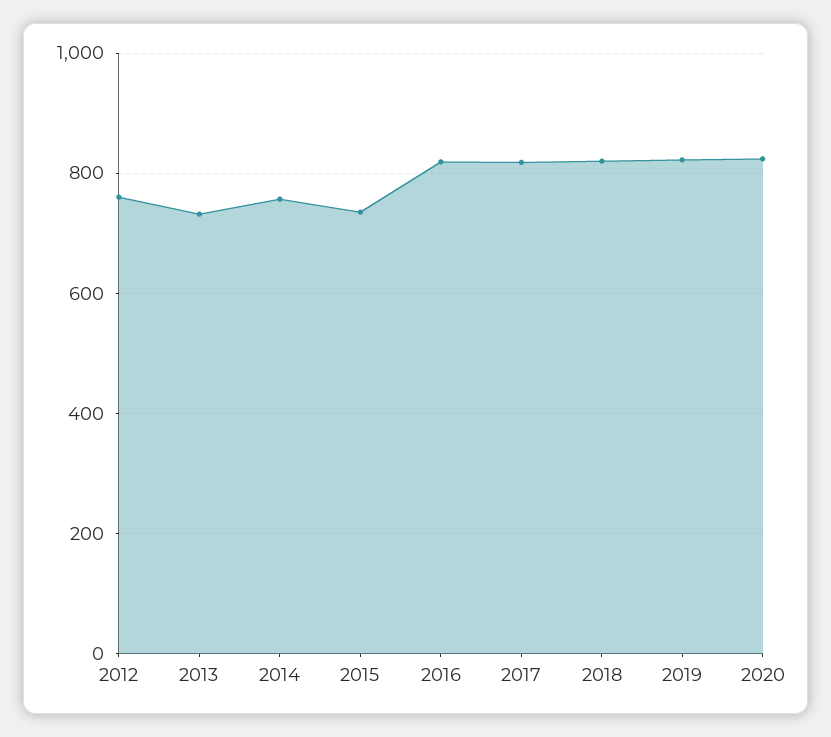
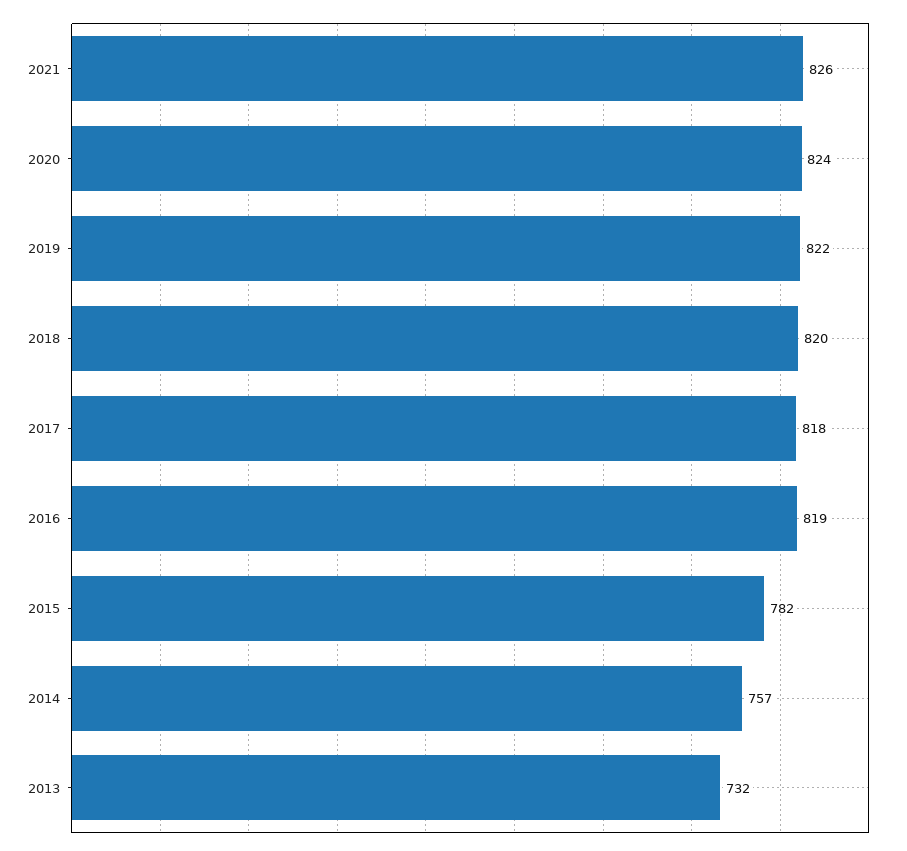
2012: 760 -> none
2015: 740 -> 782
2021: none -> 826

